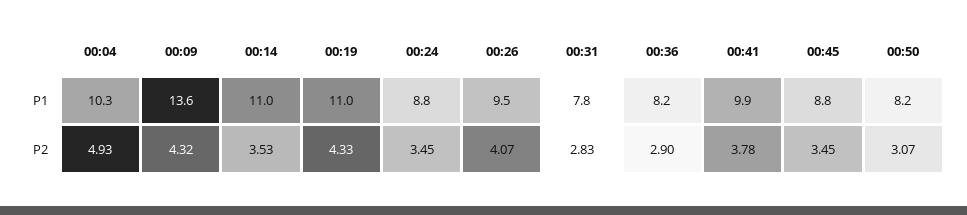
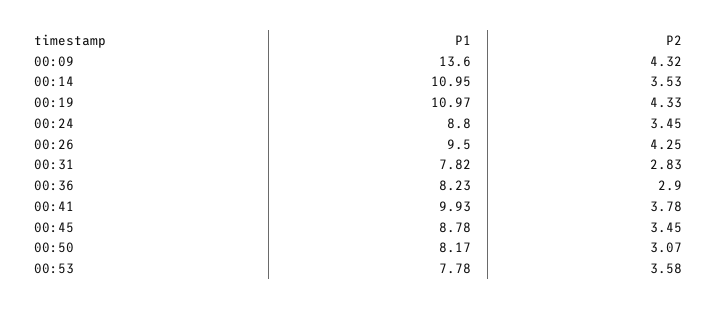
00:04, P1: 10.3 -> none
00:04, P2: 4.93 -> none
00:26, P2: 4.07 -> 4.25
00:53, P1: none -> 7.78
00:53, P2: none -> 3.58

